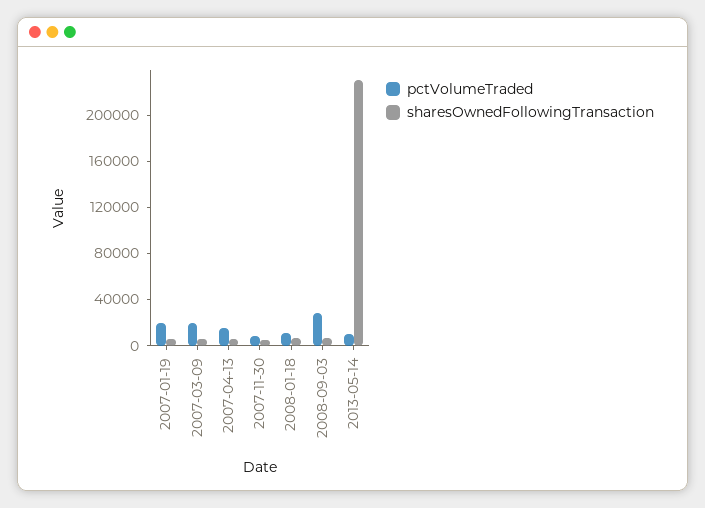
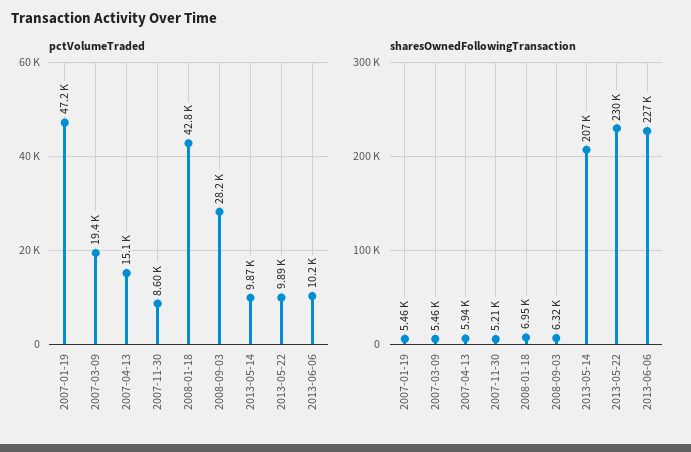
pctVolumeTraded, 2007-01-19: 20000 -> 47200
pctVolumeTraded, 2008-01-18: 10000 -> 42800
sharesOwnedFollowingTransaction, 2013-05-14: 230000 -> 207000
pctVolumeTraded, 2013-05-22: none -> 9890
pctVolumeTraded, 2013-06-06: none -> 10200
sharesOwnedFollowingTransaction, 2013-05-22: none -> 230000
sharesOwnedFollowingTransaction, 2013-06-06: none -> 227000

